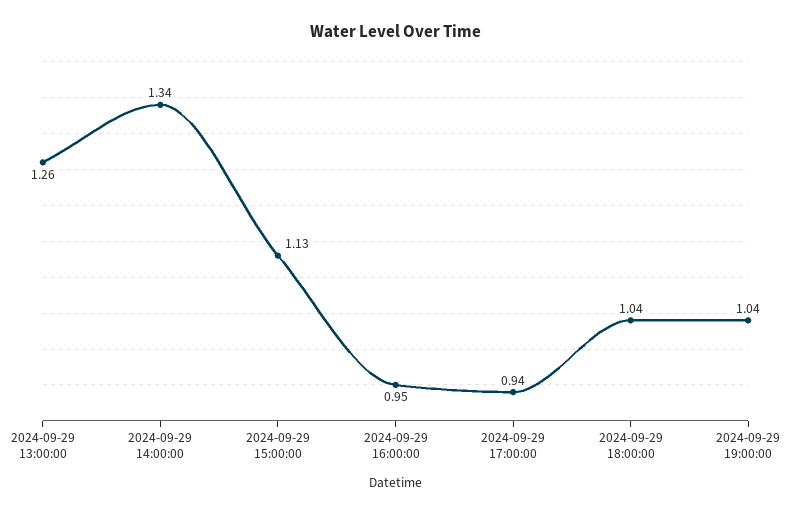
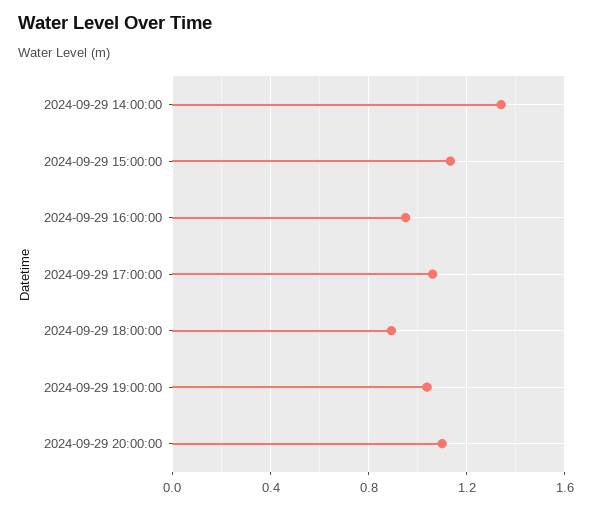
2024-09-29 13:00:00: 1.26 -> none
2024-09-29 17:00:00: 0.94 -> 1.05
2024-09-29 18:00:00: 1.04 -> 0.9
2024-09-29 20:00:00: none -> 1.1

